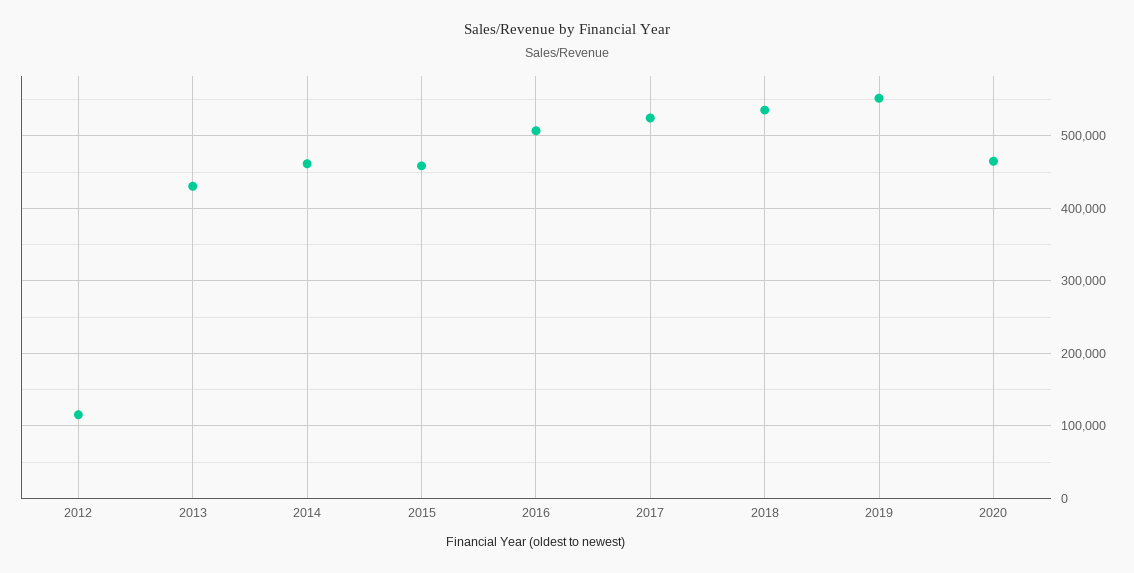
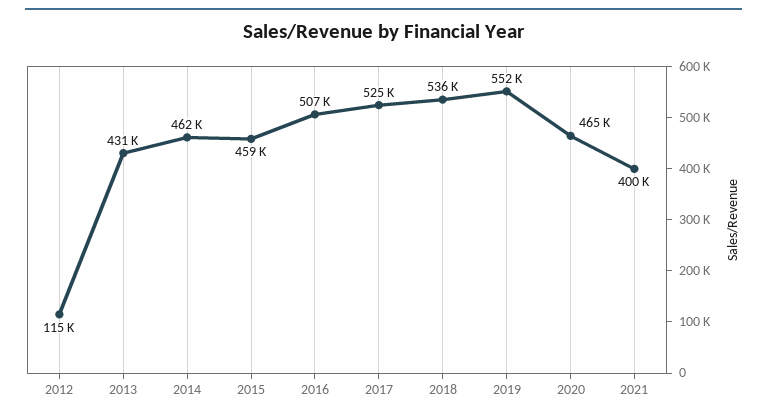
2021: none -> 400000

